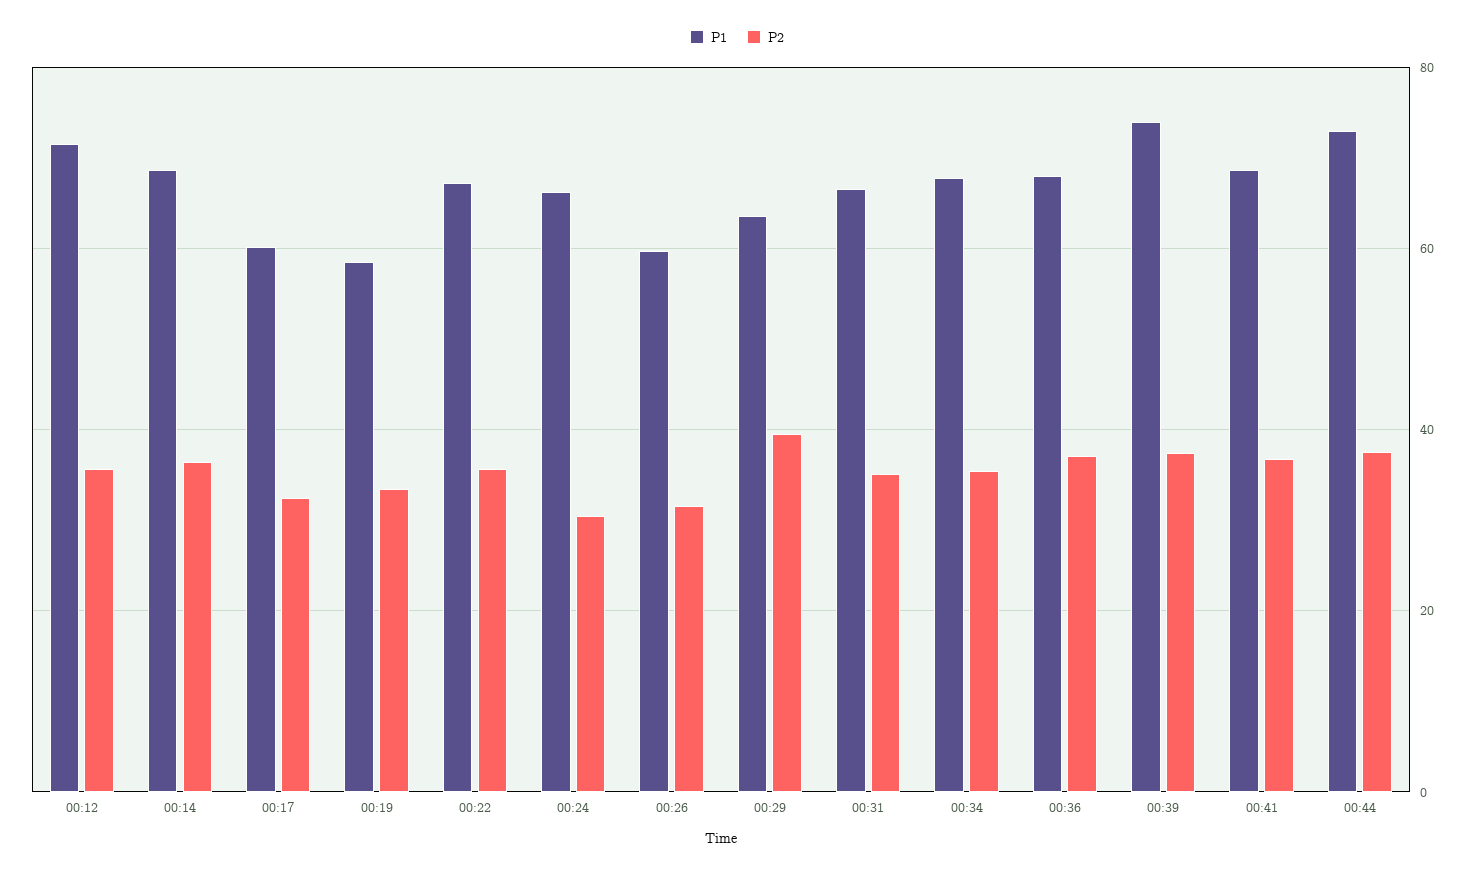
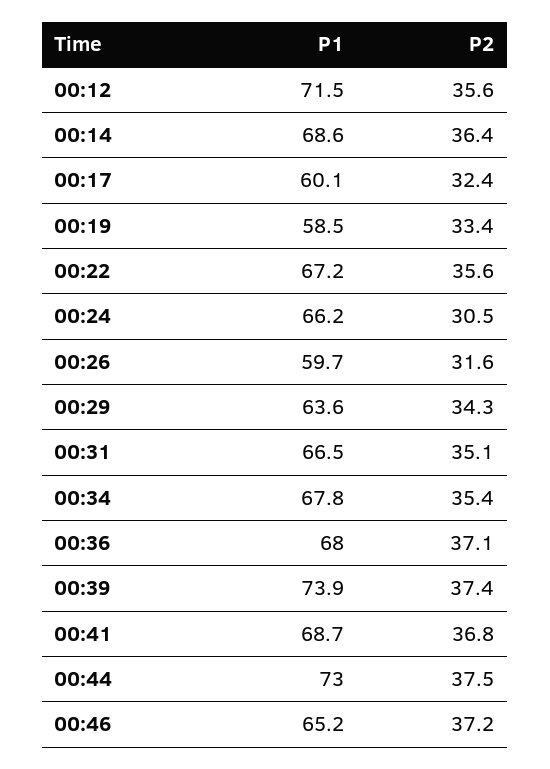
P2, 00:29: 40 -> 34.3
P1, 00:46: none -> 65.2
P2, 00:46: none -> 37.2

